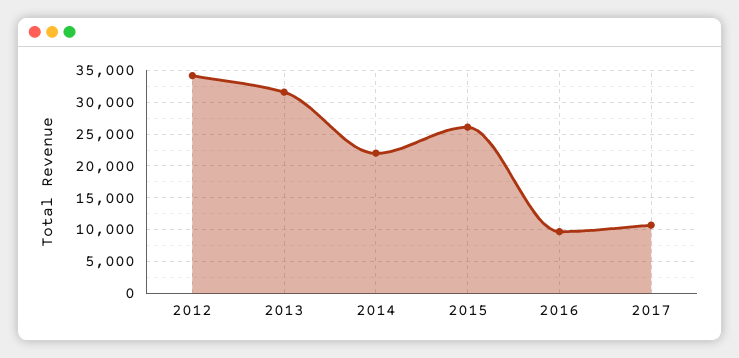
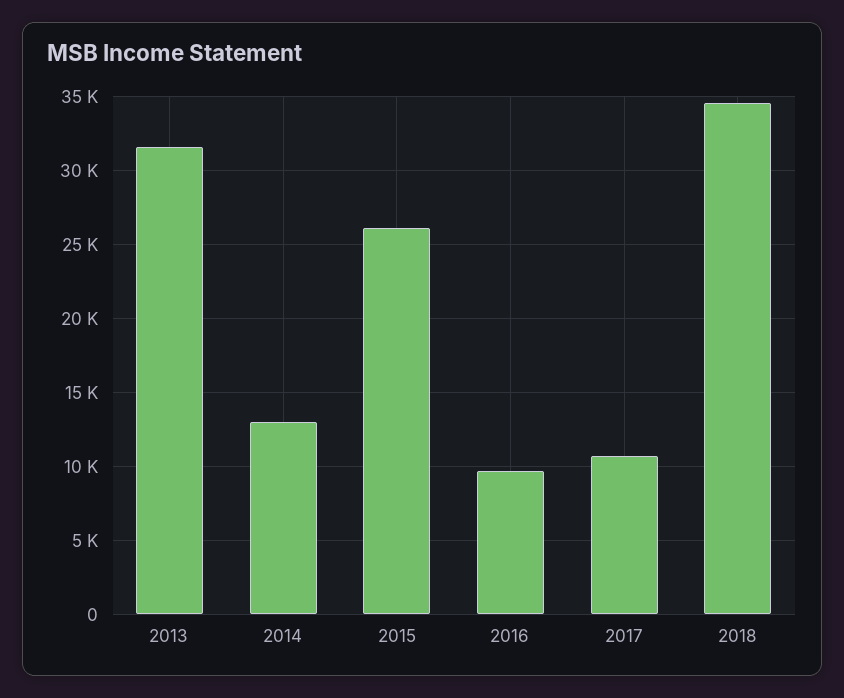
2012: 34000 -> none
2014: 22000 -> 13000
2018: none -> 34500

